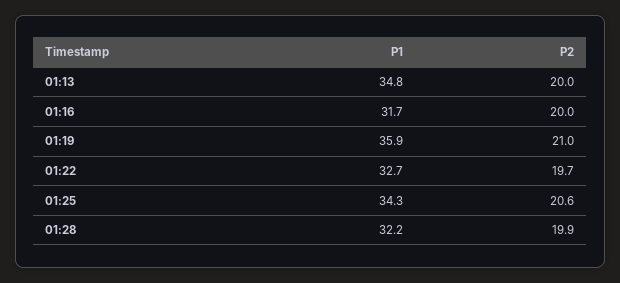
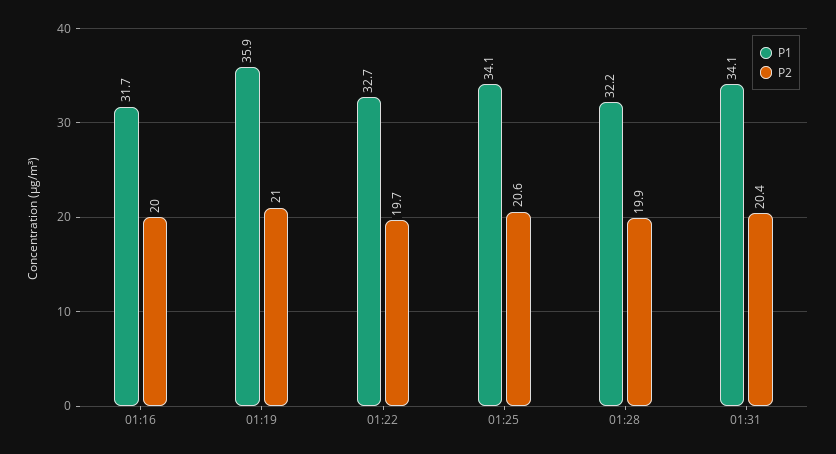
P1, 01:13: 34.8 -> none
P2, 01:13: 20 -> none
P1, 01:25: 34.3 -> 34.1
P1, 01:31: none -> 34.1
P2, 01:31: none -> 20.4

